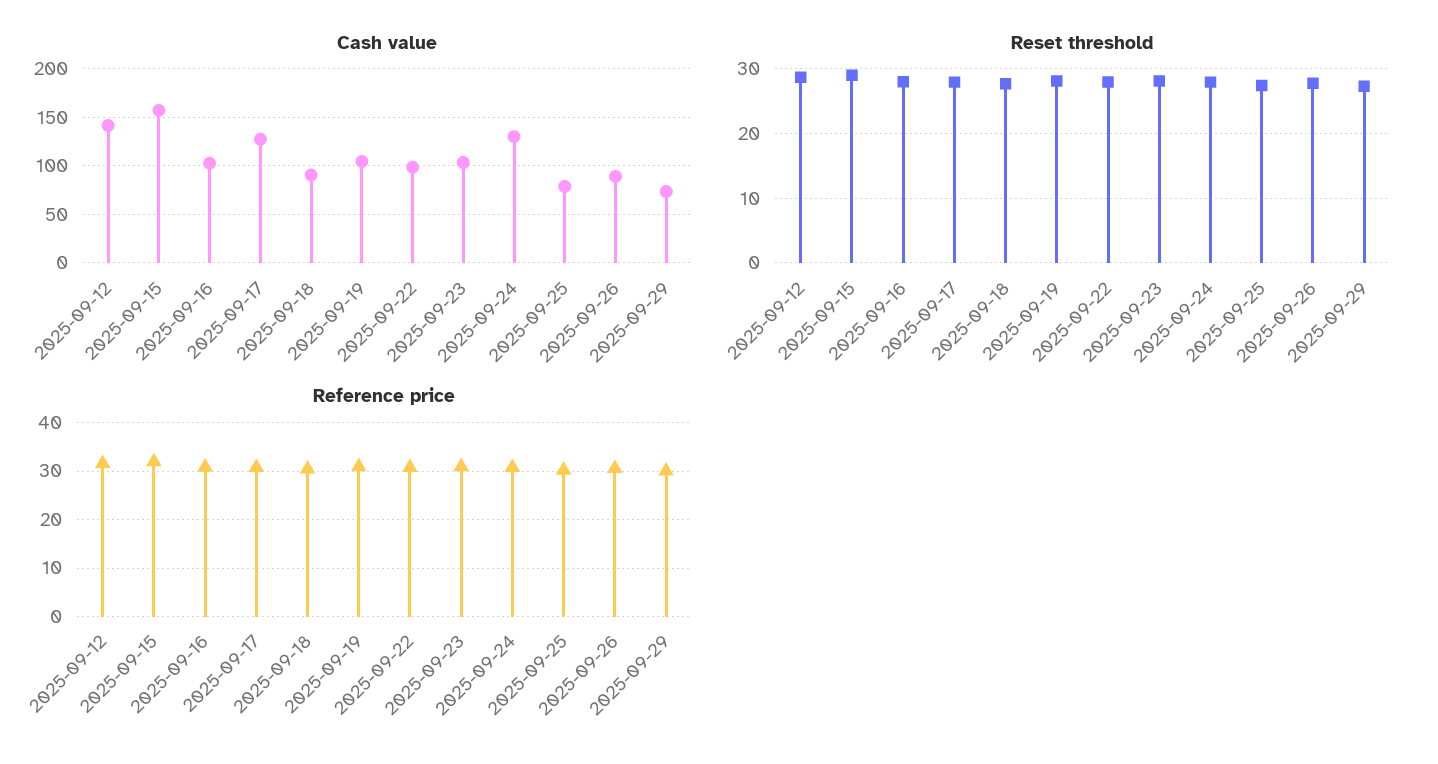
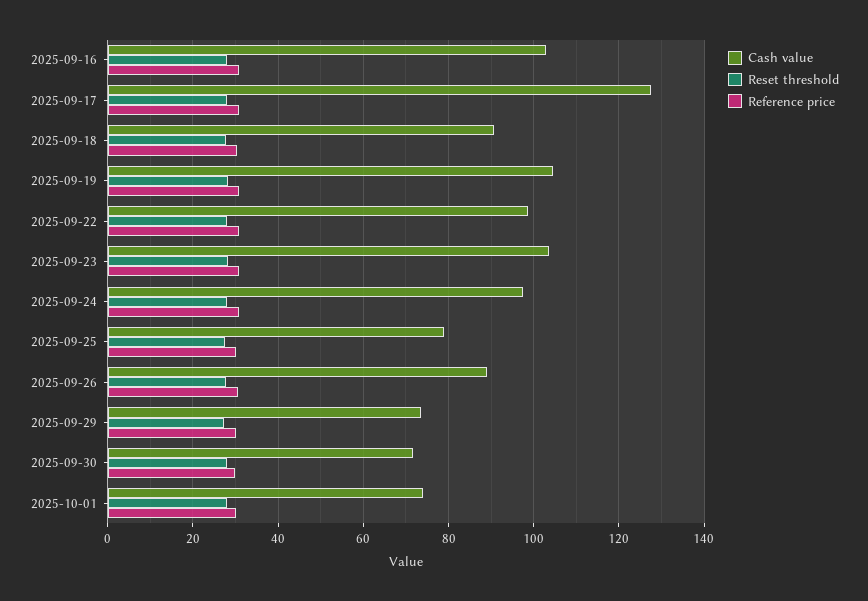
Cash value, 2025-09-12: 140 -> none
Cash value, 2025-09-15: 160 -> none
Cash value, 2025-09-24: 130 -> 98
Reset threshold, 2025-09-12: 29 -> none
Reset threshold, 2025-09-15: 29 -> none
Reference price, 2025-09-12: 32 -> none
Reference price, 2025-09-15: 32 -> none
Cash value, 2025-09-30: none -> 72
Reset threshold, 2025-09-30: none -> 28
Reference price, 2025-09-30: none -> 30
Cash value, 2025-10-01: none -> 74
Reset threshold, 2025-10-01: none -> 28
Reference price, 2025-10-01: none -> 30

